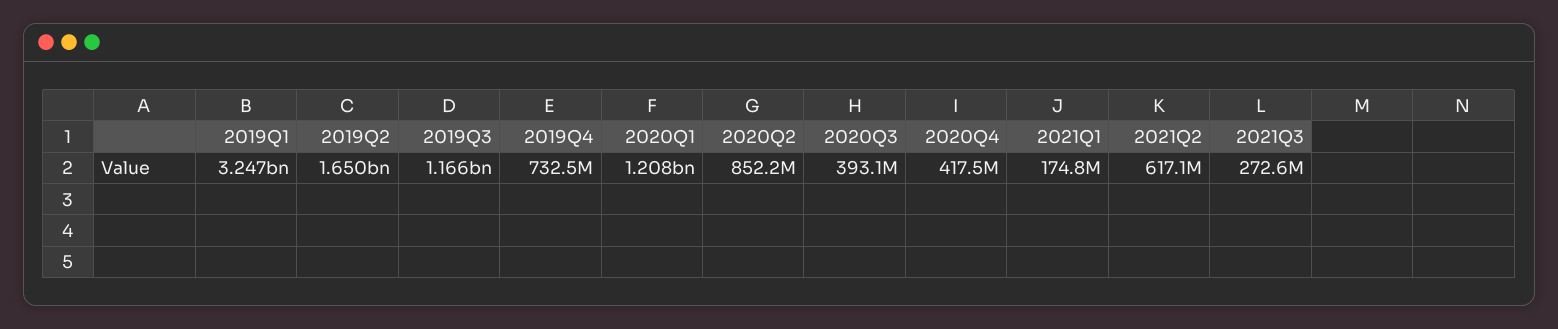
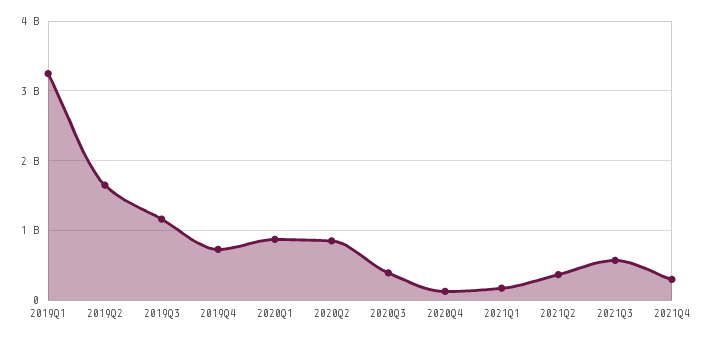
2020Q1: 1208000000 -> 900000000
2020Q4: 417500000 -> 100000000
2021Q2: 617100000 -> 400000000
2021Q3: 272600000 -> 600000000
2021Q4: none -> 300000000

